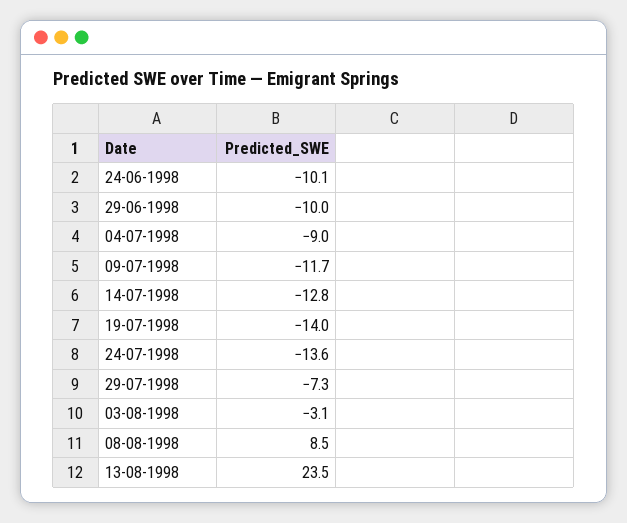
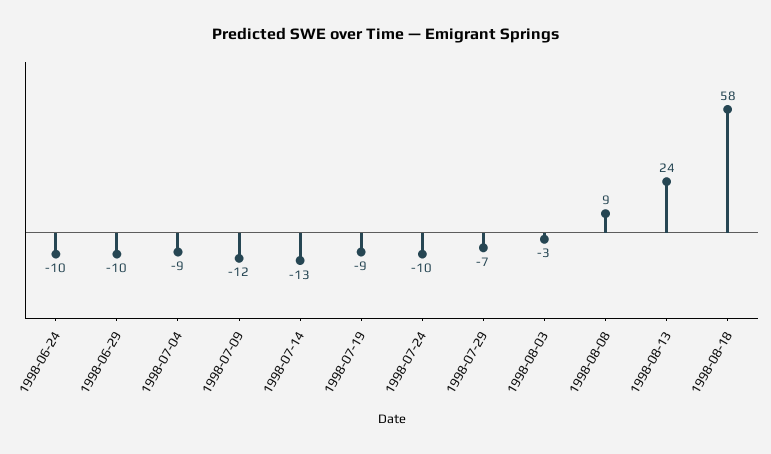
19-07-1998: -14 -> -9
24-07-1998: -13.6 -> -10
1998-08-18: none -> 58

